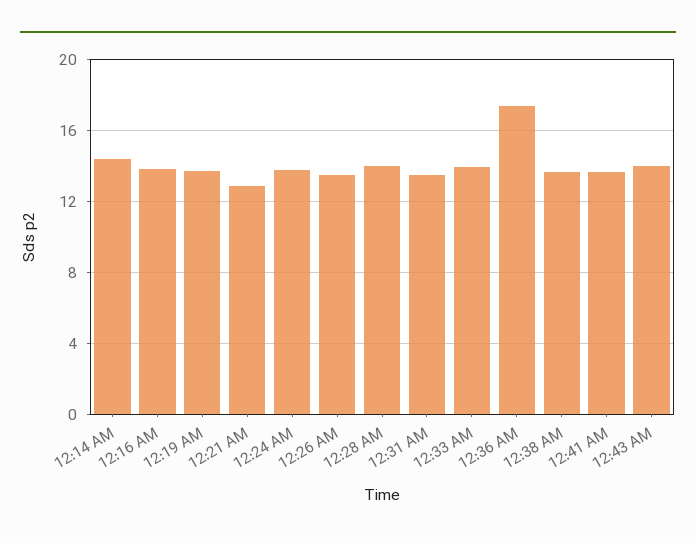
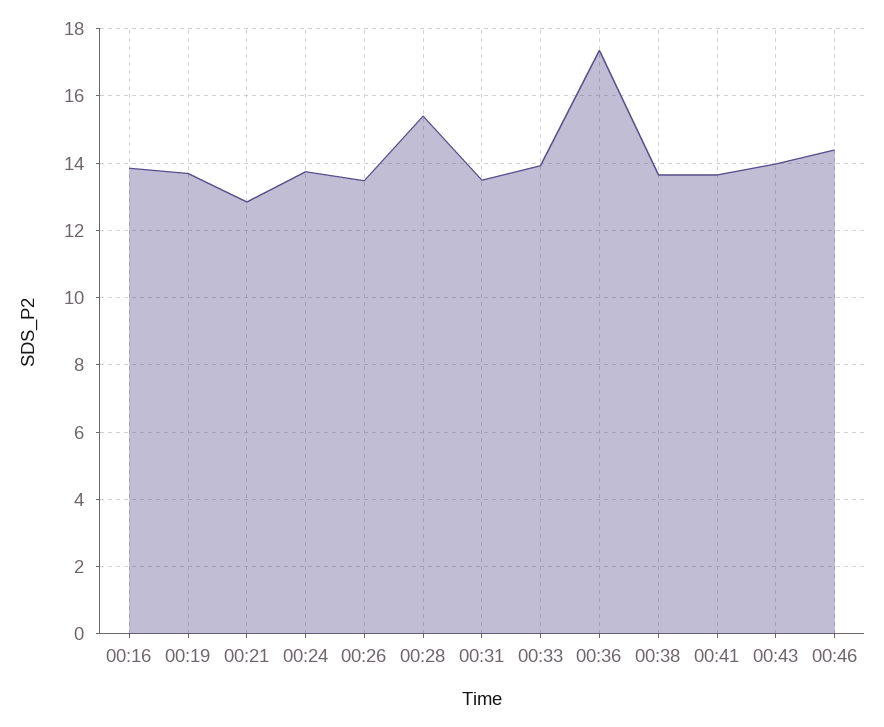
12:14 AM: 14.5 -> none
12:28 AM: 14 -> 15.4
00:46: none -> 14.4

